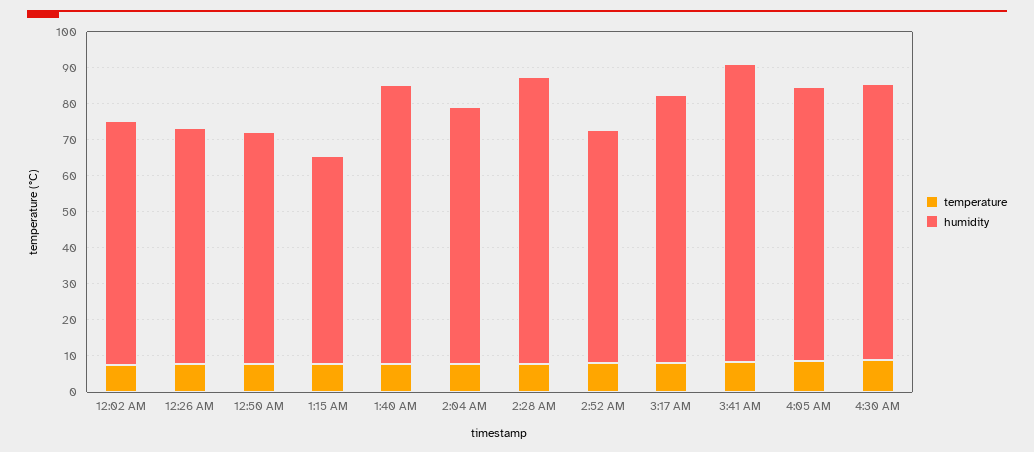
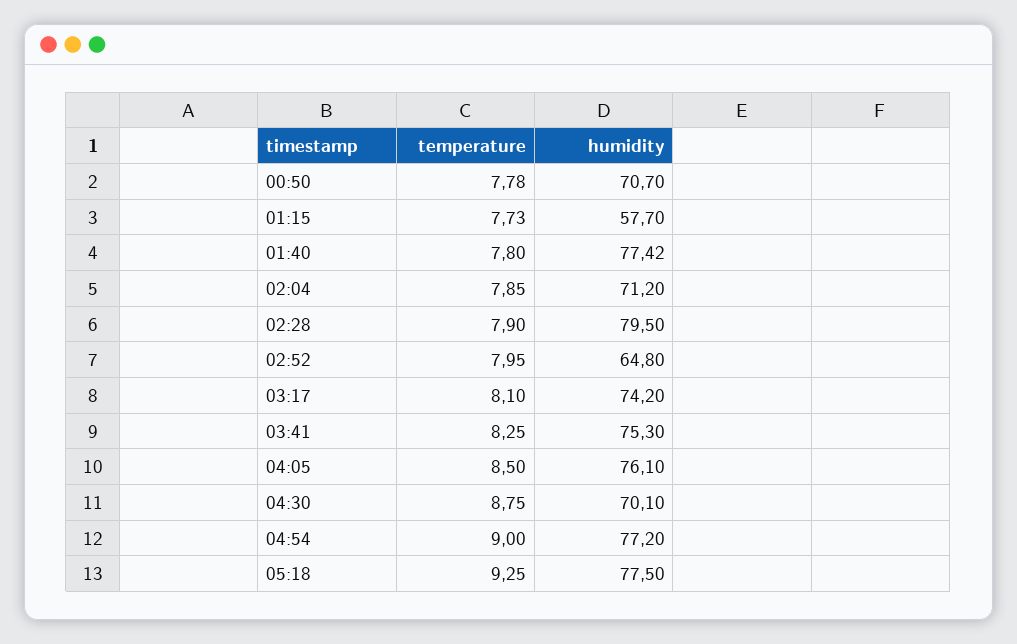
temperature, 12:02 AM: 7.5 -> none
humidity, 12:02 AM: 67.5 -> none
temperature, 12:26 AM: 7.5 -> none
humidity, 12:26 AM: 65 -> none
humidity, 12:50 AM: 65 -> 70.7
humidity, 3:41 AM: 82.5 -> 75.3
humidity, 4:30 AM: 77.5 -> 70.1
temperature, 04:54: none -> 9
humidity, 04:54: none -> 77.2
temperature, 05:18: none -> 9.25
humidity, 05:18: none -> 77.5

